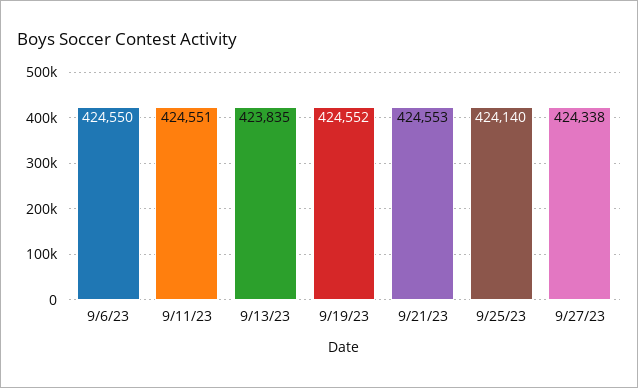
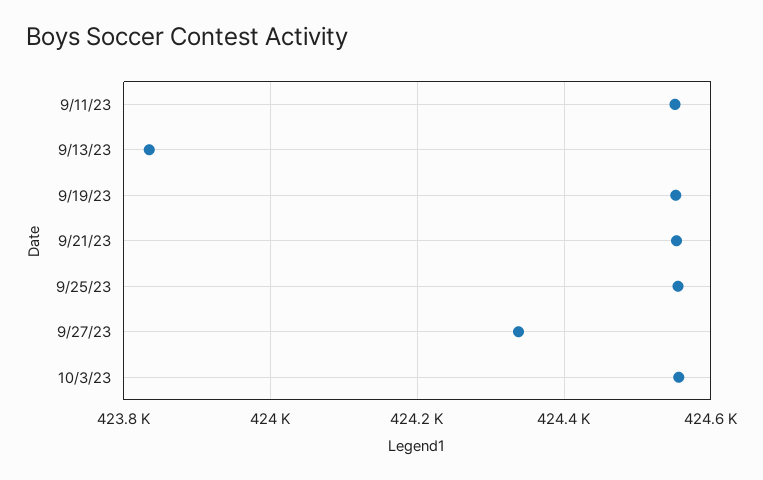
9/6/23: 424550 -> none
9/25/23: 424140 -> 424560
10/3/23: none -> 424560

